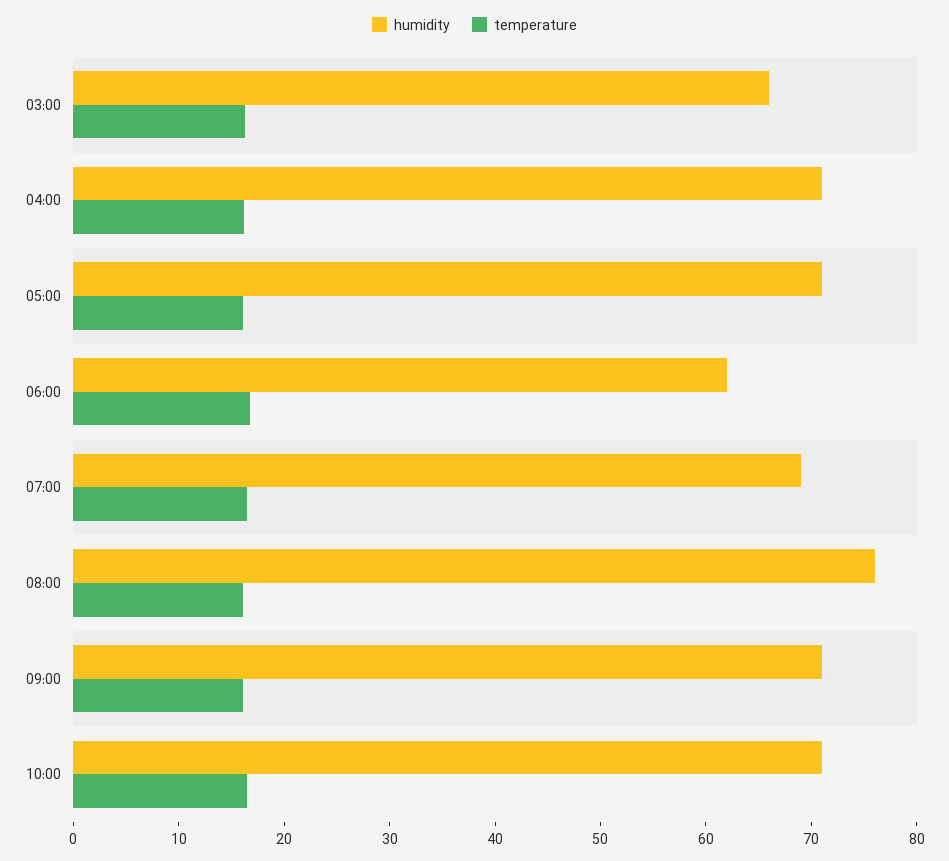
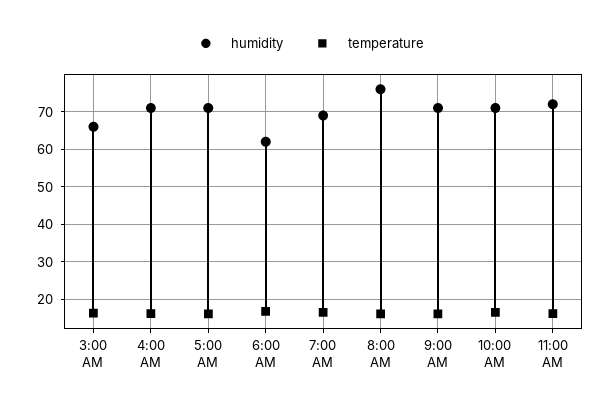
humidity, 11:00 AM: none -> 72
temperature, 11:00 AM: none -> 16

